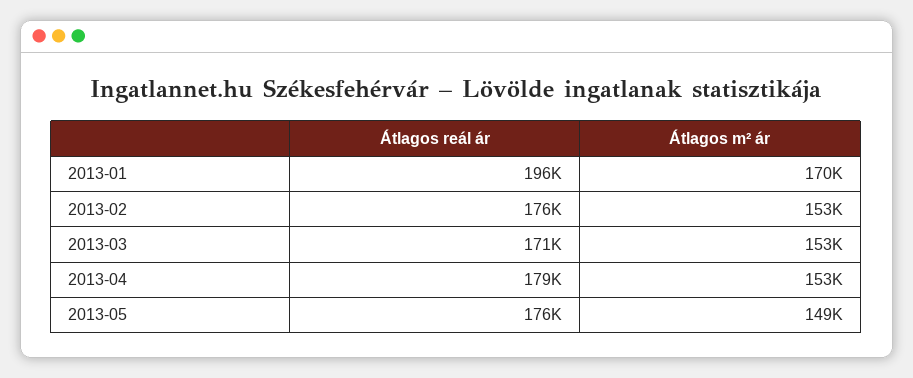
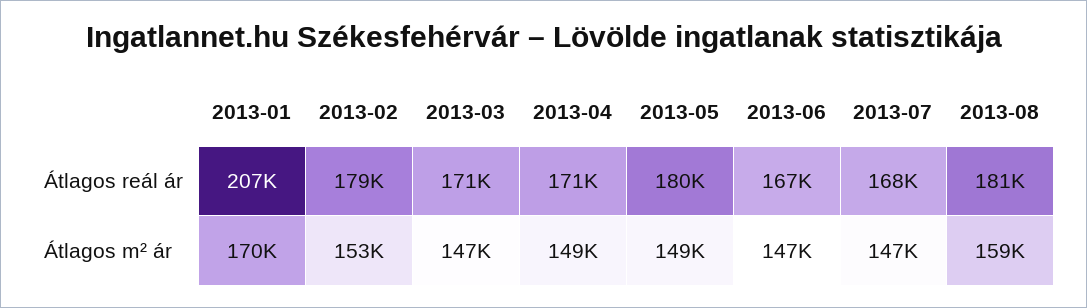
Átlagos reál ár, 2013-01: 196000 -> 207000
Átlagos reál ár, 2013-02: 176000 -> 179000
Átlagos m² ár, 2013-03: 153000 -> 147000
Átlagos reál ár, 2013-04: 179000 -> 171000
Átlagos m² ár, 2013-04: 153000 -> 149000
Átlagos reál ár, 2013-05: 176000 -> 180000
Átlagos reál ár, 2013-06: none -> 167000
Átlagos reál ár, 2013-07: none -> 168000
Átlagos reál ár, 2013-08: none -> 181000
Átlagos m² ár, 2013-06: none -> 147000
Átlagos m² ár, 2013-07: none -> 147000
Átlagos m² ár, 2013-08: none -> 159000

